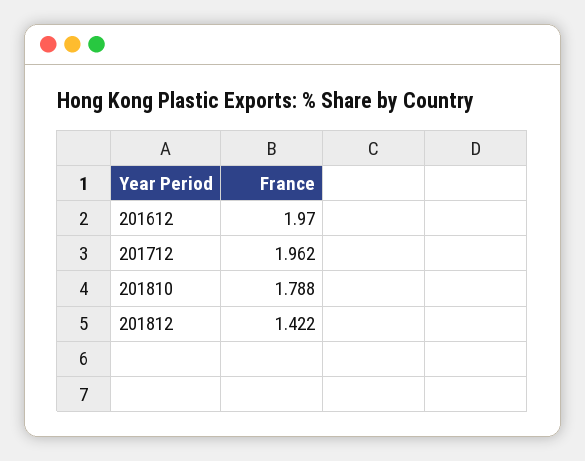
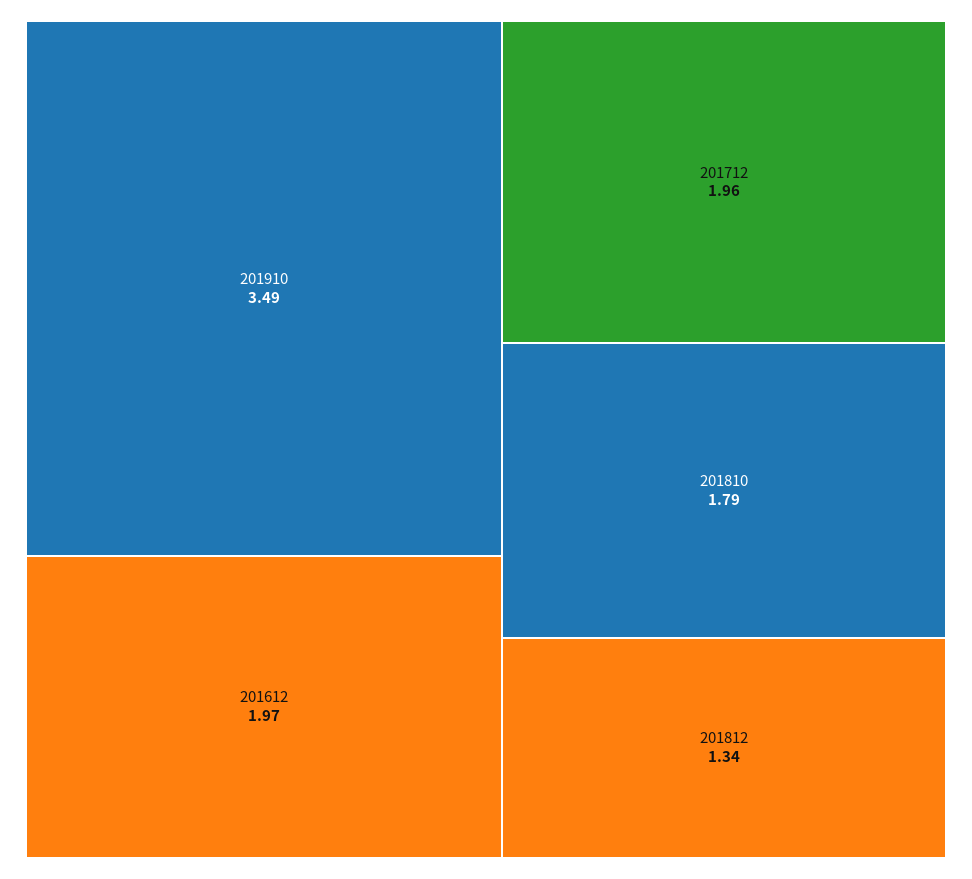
201812: 1.422 -> 1.34
201910: none -> 3.49

